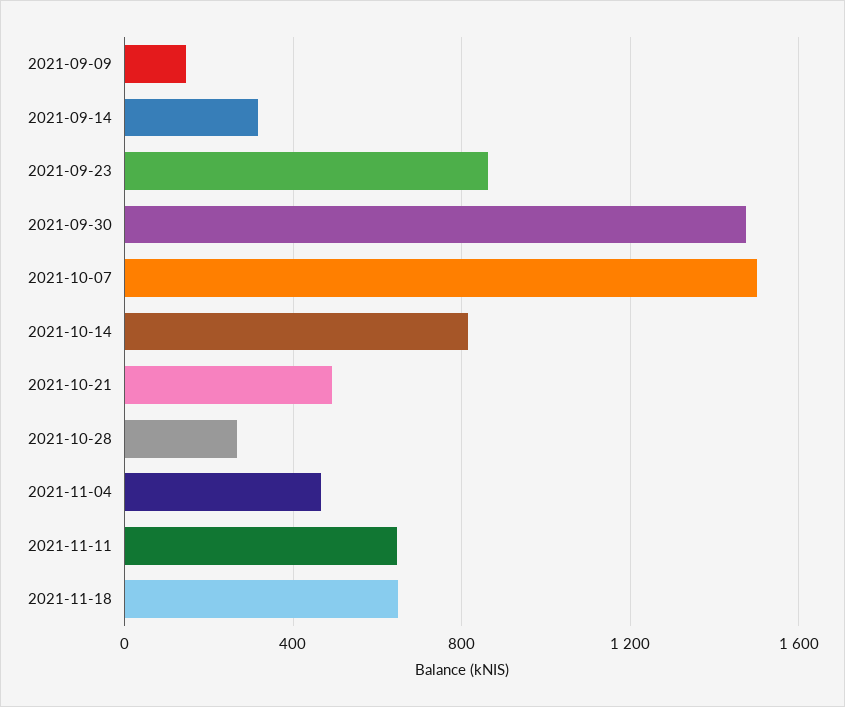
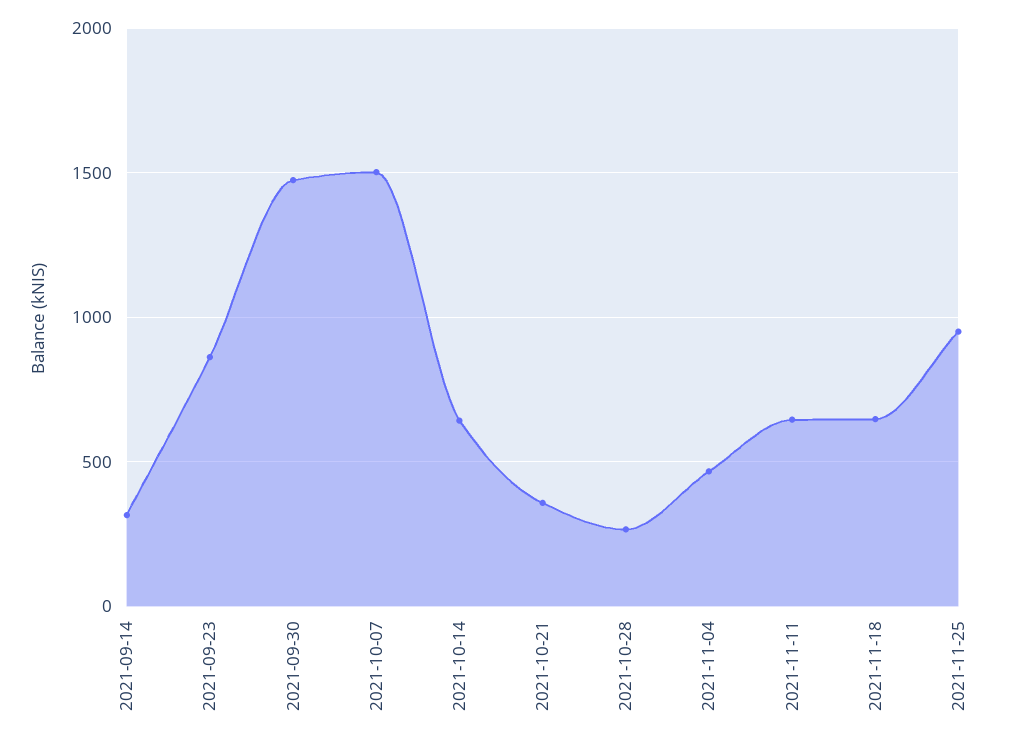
2021-09-09: 150 -> none
2021-10-14: 800 -> 650
2021-10-21: 500 -> 350
2021-11-25: none -> 950

